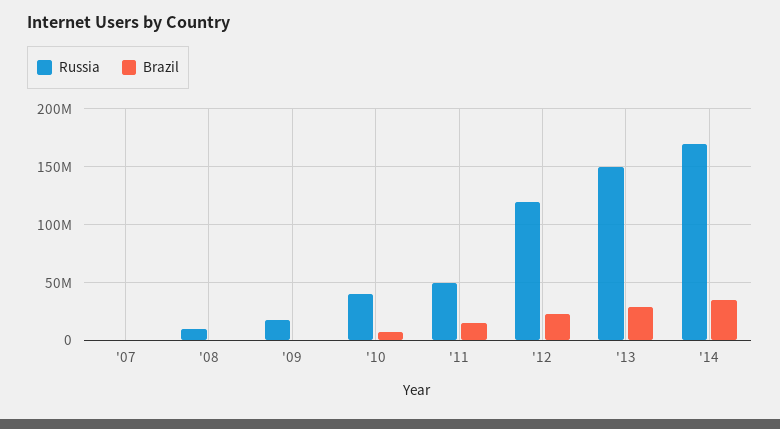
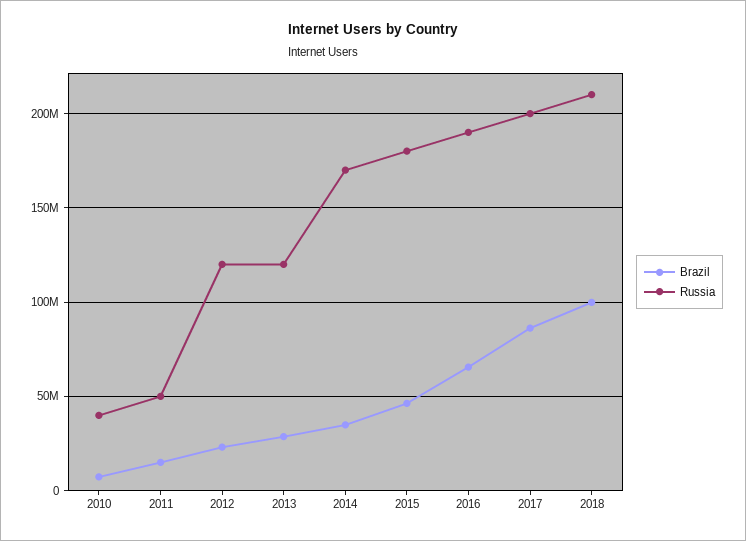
Russia, '07: 0 -> none
Brazil, '07: 0 -> none
Russia, '08: 10000000 -> none
Brazil, '08: 0 -> none
Russia, '09: 20000000 -> none
Brazil, '09: 0 -> none
Russia, '13: 150000000 -> 120000000
Brazil, 2015: none -> 45000000
Russia, 2015: none -> 180000000
Brazil, 2016: none -> 65000000
Russia, 2016: none -> 190000000
Brazil, 2017: none -> 85000000
Russia, 2017: none -> 200000000
Brazil, 2018: none -> 100000000
Russia, 2018: none -> 210000000

